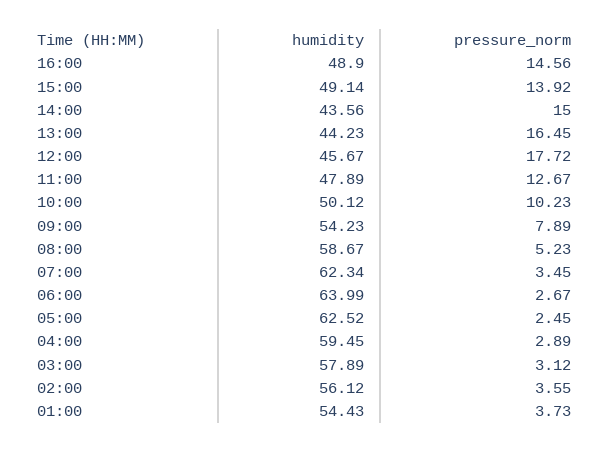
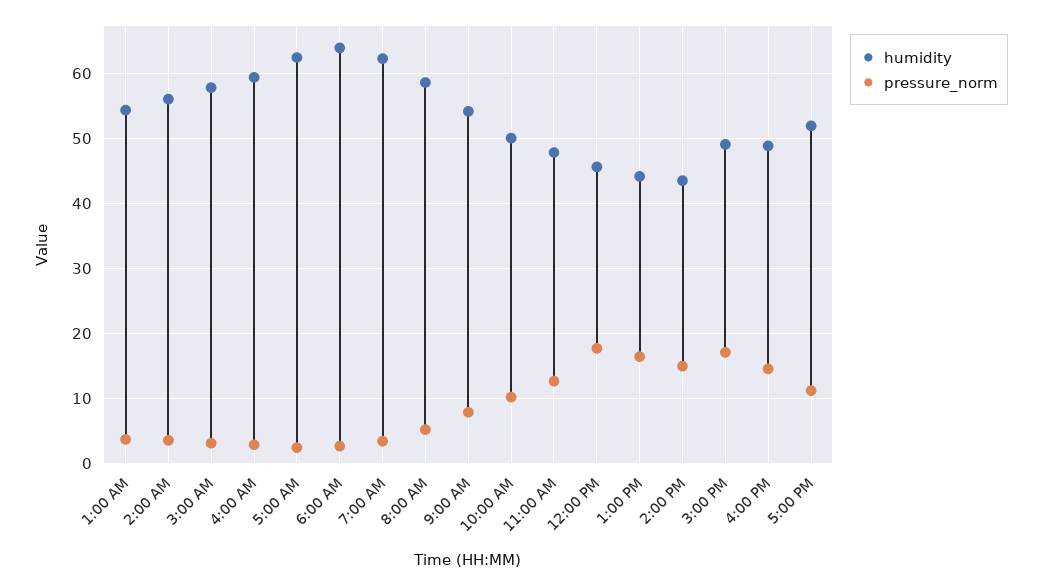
pressure_norm, 15:00: 13.92 -> 17
humidity, 5:00 PM: none -> 52
pressure_norm, 5:00 PM: none -> 11

